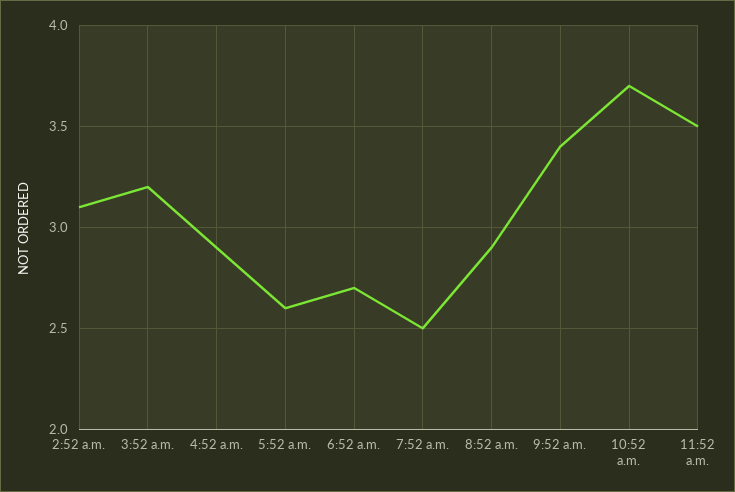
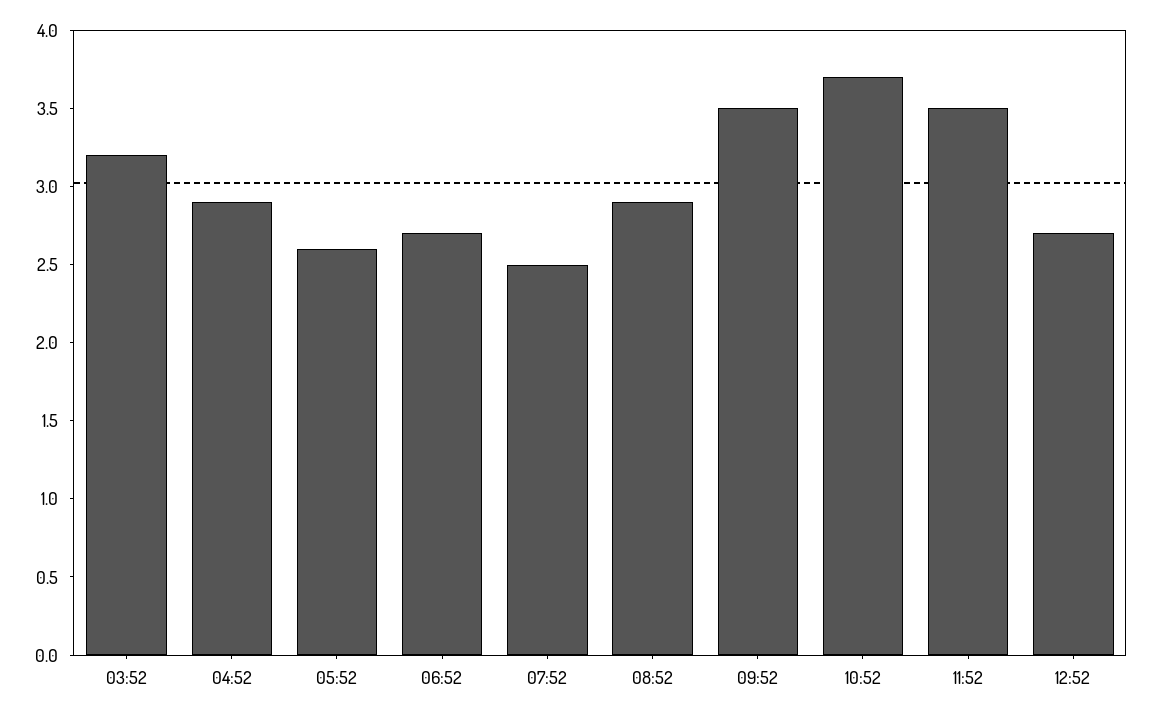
2:52 a.m.: 3.1 -> none
9:52 a.m.: 3.4 -> 3.5
12:52: none -> 2.7

